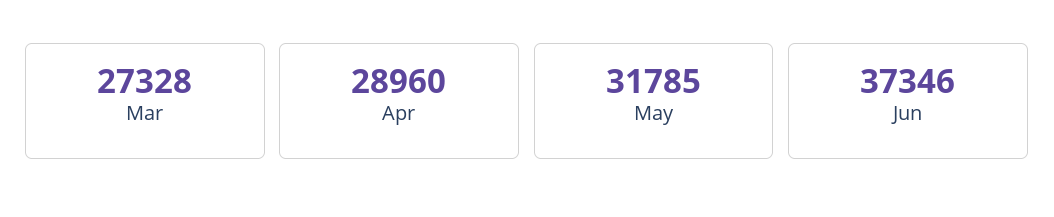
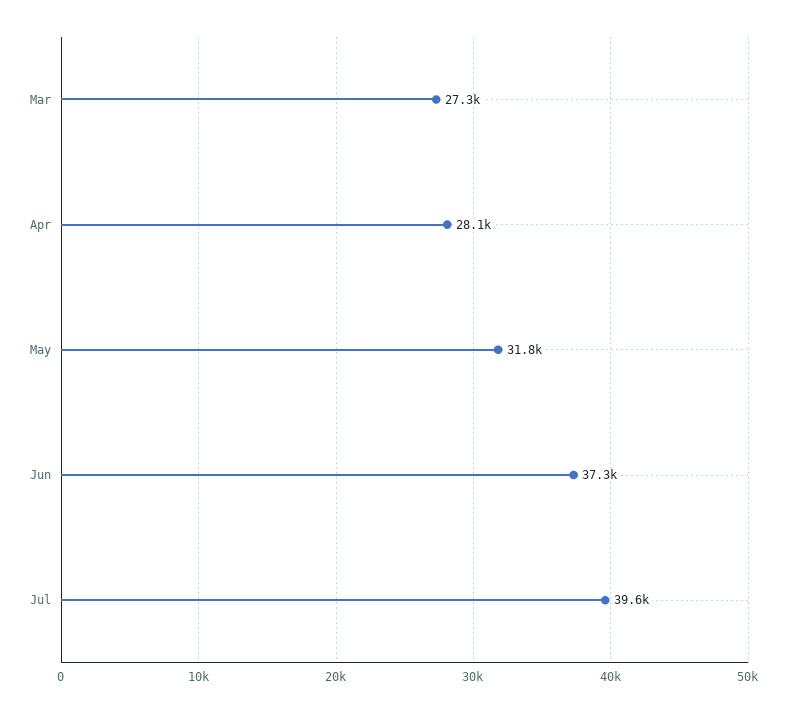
Apr: 28960 -> 28100
Jul: none -> 39600

